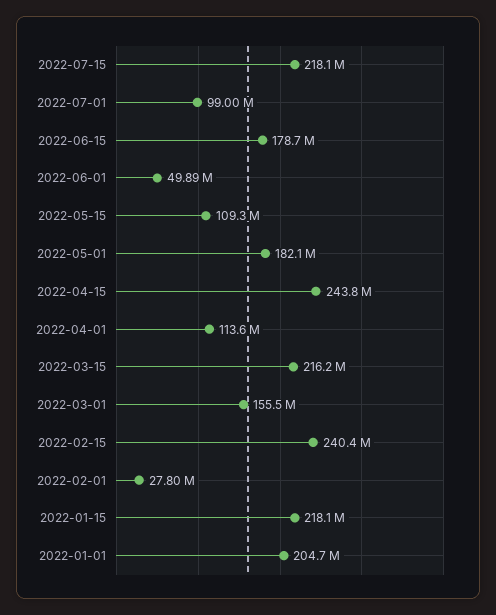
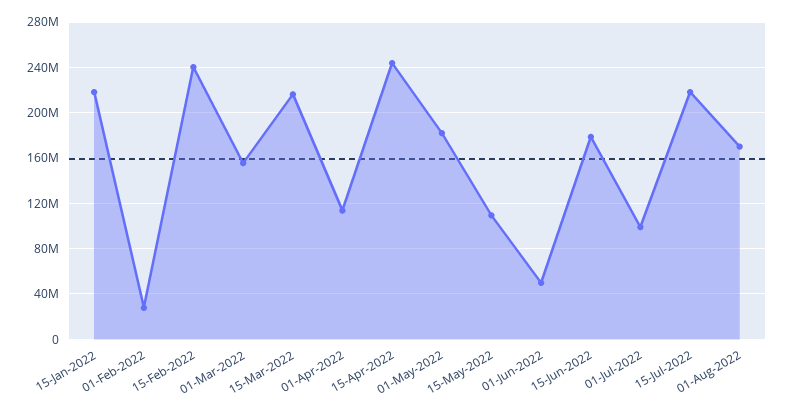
2022-01-01: 204700000 -> none
01-Aug-2022: none -> 170000000

